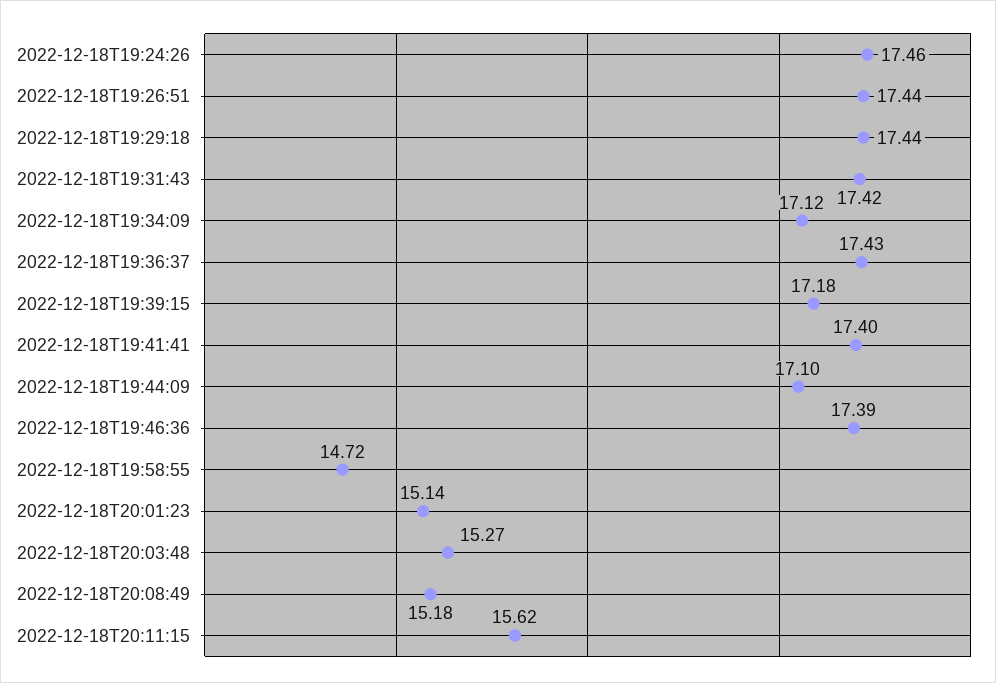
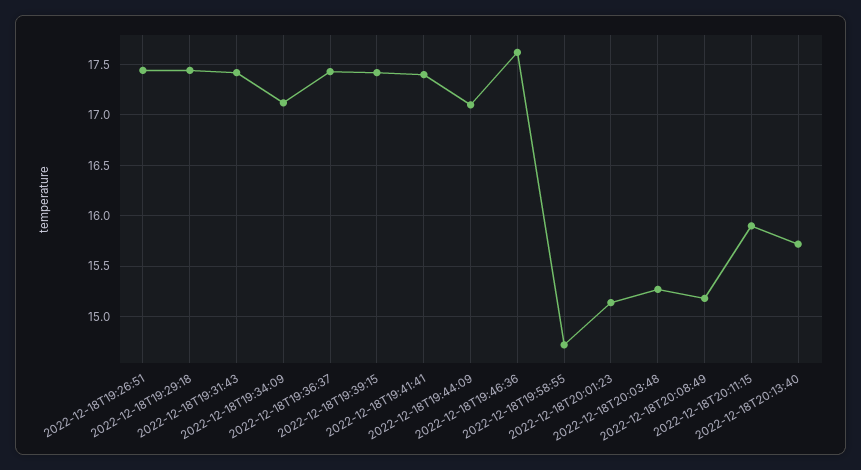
2022-12-18T19:24:26: 17.46 -> none
2022-12-18T19:39:15: 17.18 -> 17.4
2022-12-18T19:46:36: 17.39 -> 17.6
2022-12-18T20:11:15: 15.62 -> 15.9
2022-12-18T20:13:40: none -> 15.7

